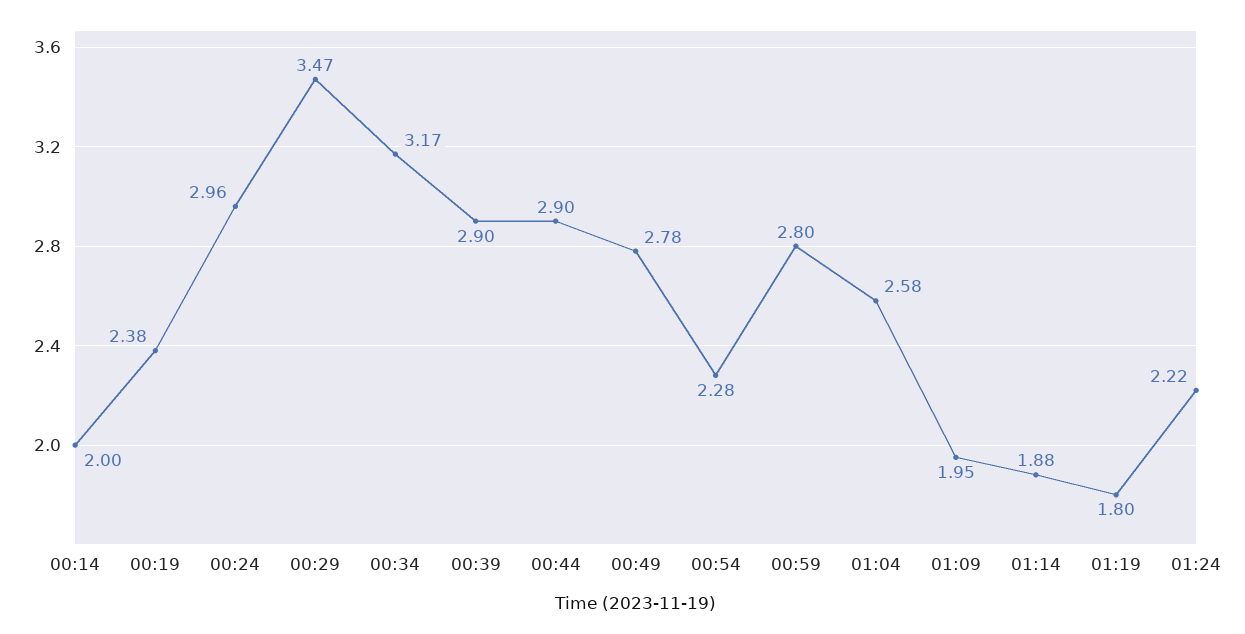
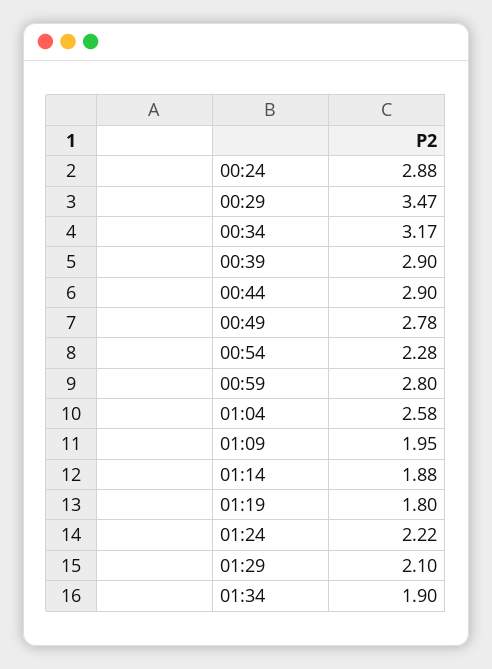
00:14: 2 -> none
00:19: 2.38 -> none
00:24: 2.96 -> 2.88
01:29: none -> 2.1
01:34: none -> 1.9

